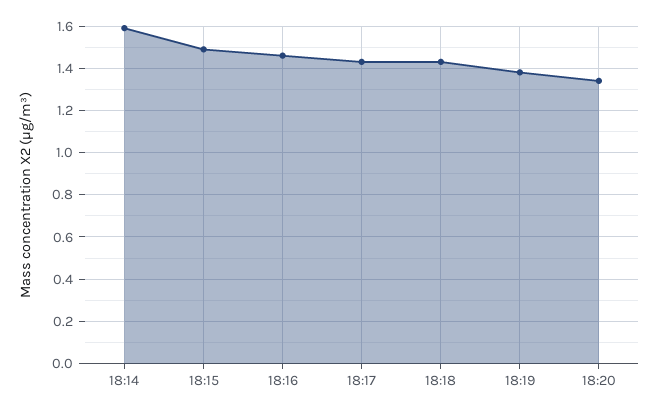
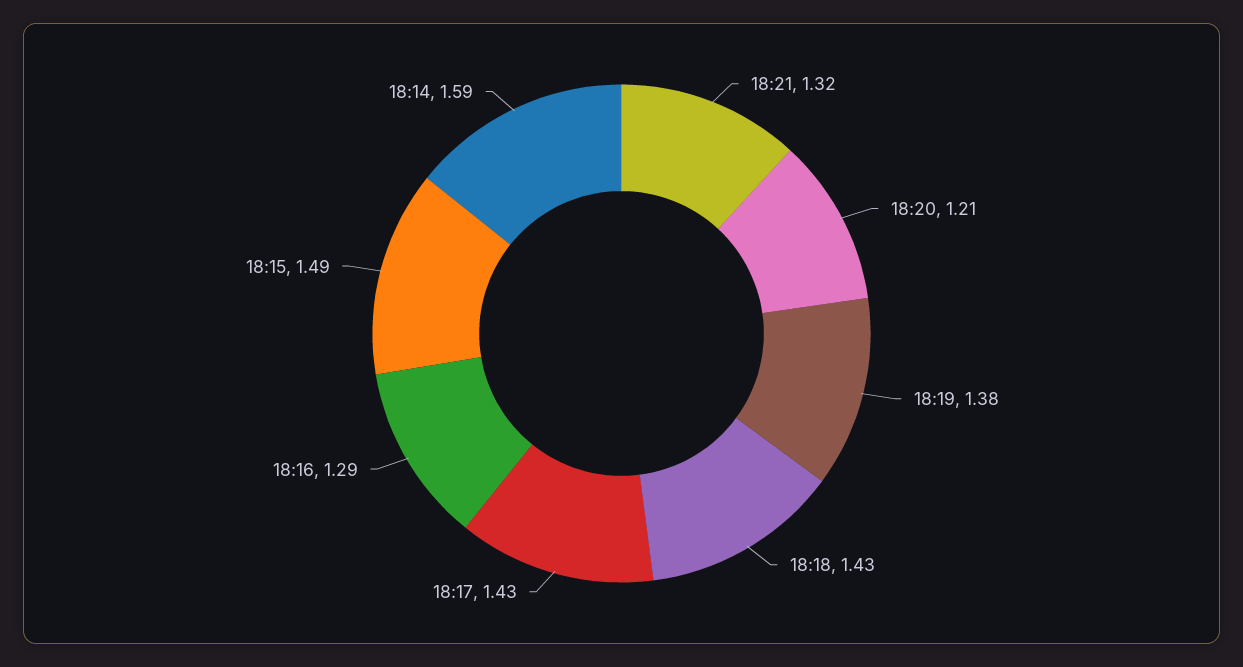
18:16: 1.45 -> 1.29
18:20: 1.35 -> 1.21
18:21: none -> 1.32

